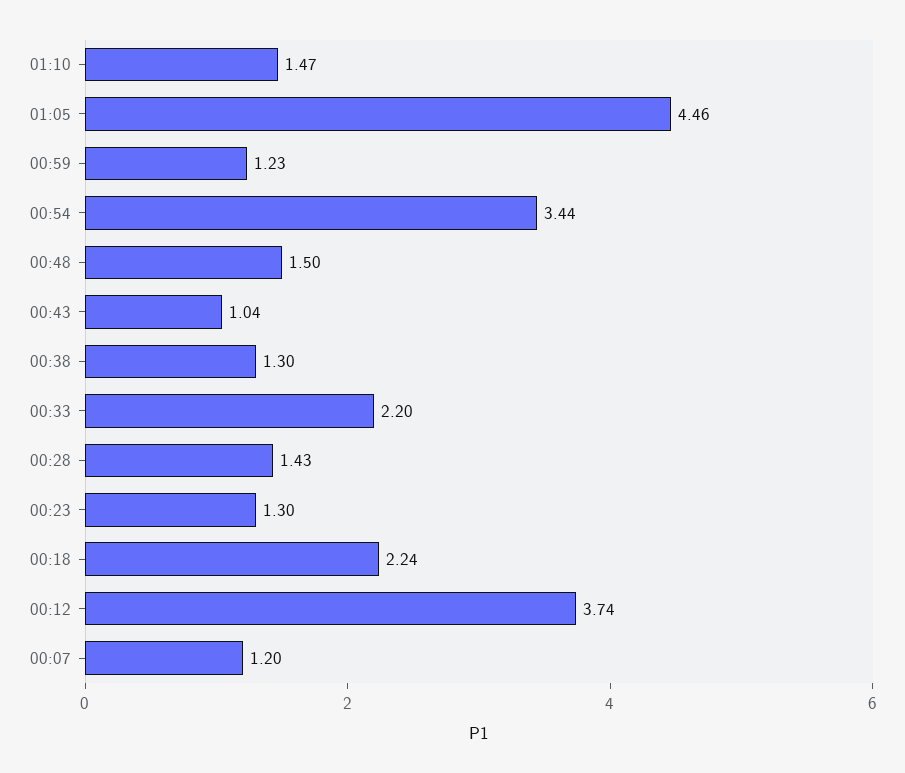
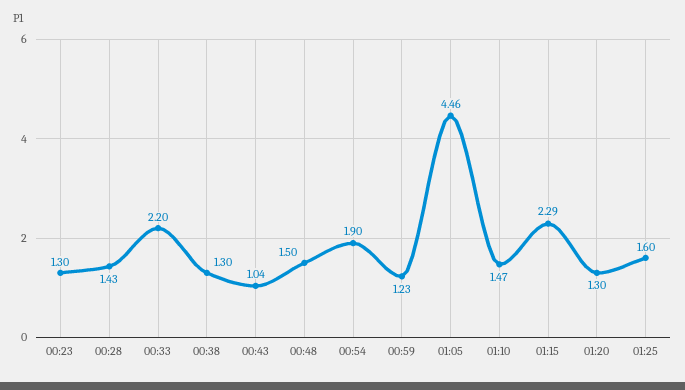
00:54: 3.44 -> 1.9
00:18: 2.24 -> none
00:12: 3.74 -> none
00:07: 1.2 -> none
01:15: none -> 2.29
01:20: none -> 1.3
01:25: none -> 1.6

